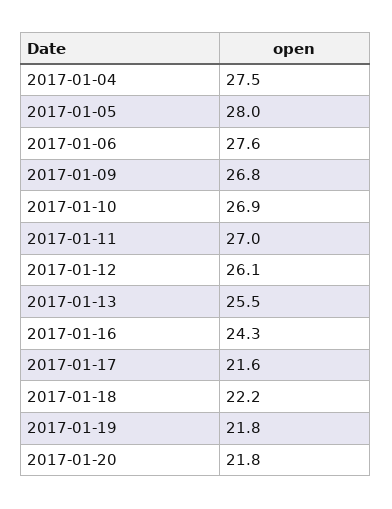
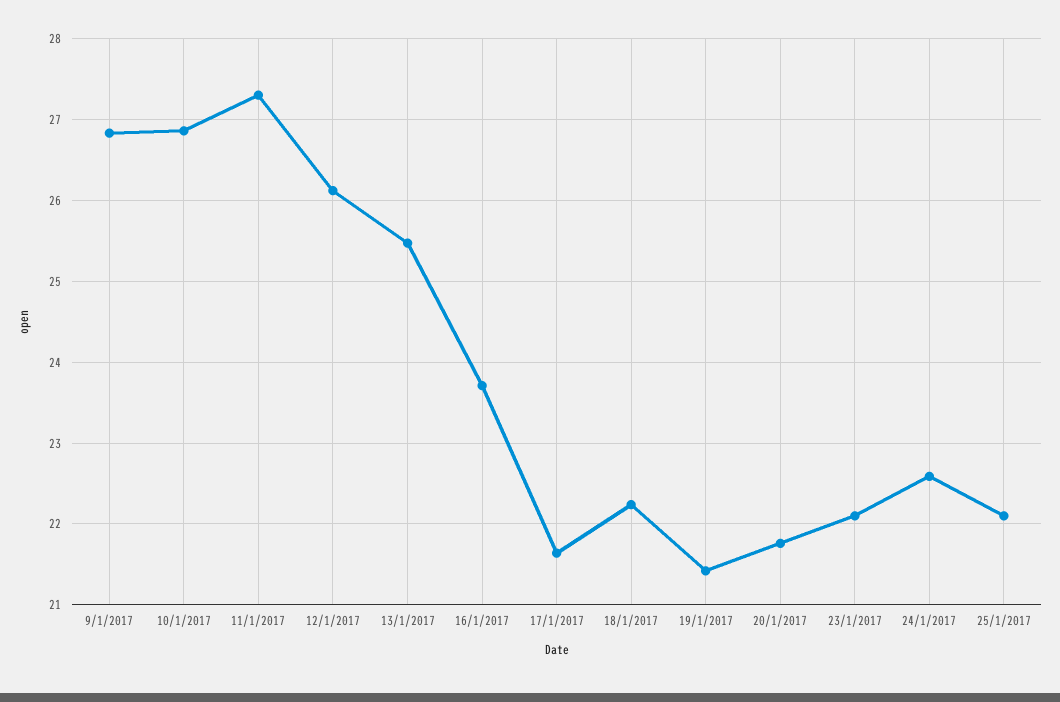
2017-01-04: 27.5 -> none
2017-01-05: 28 -> none
2017-01-06: 27.6 -> none
2017-01-11: 27 -> 27.3
2017-01-16: 24.3 -> 23.7
2017-01-19: 21.8 -> 21.4
23/1/2017: none -> 22.1
24/1/2017: none -> 22.6
25/1/2017: none -> 22.1

